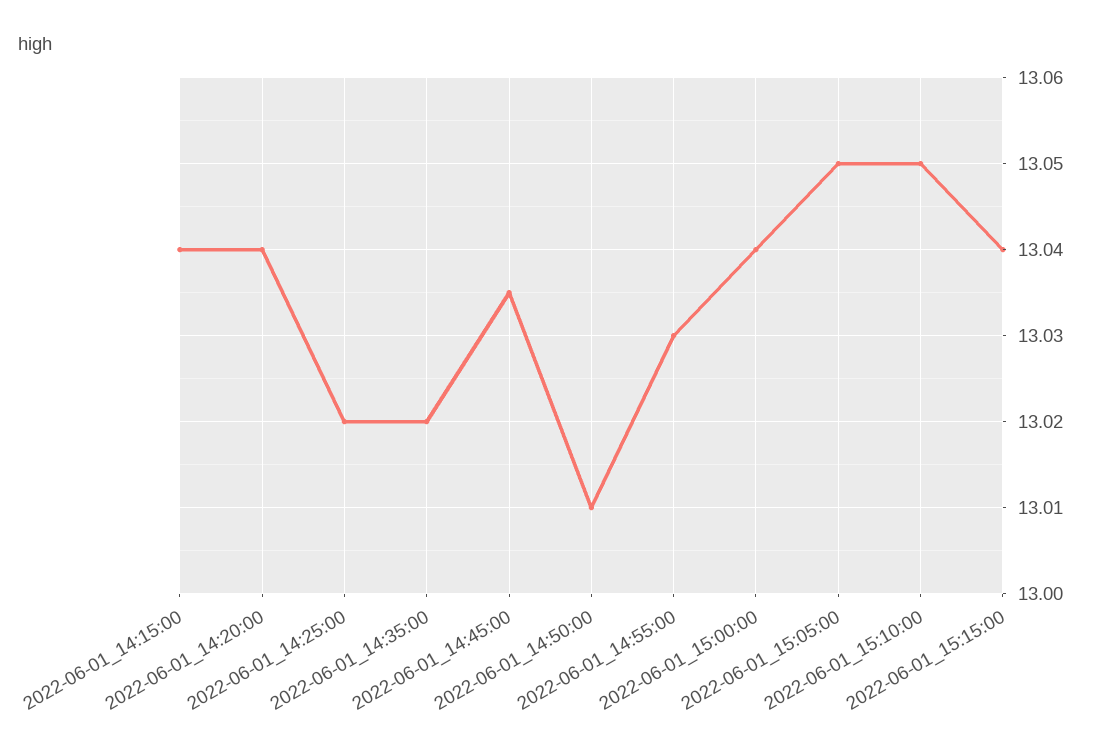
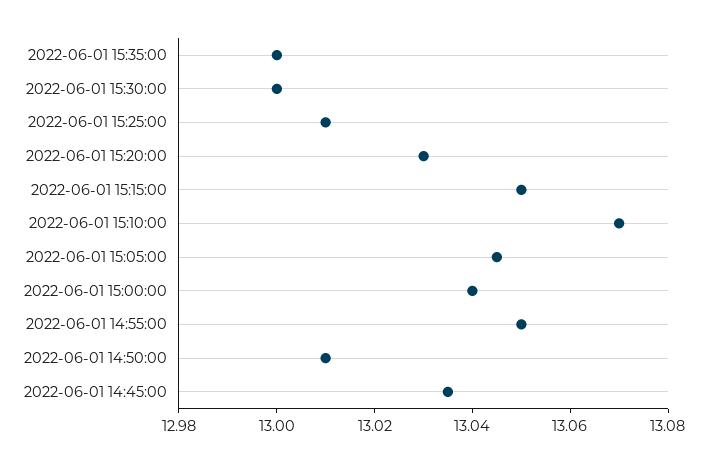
2022-06-01_14:15:00: 13.04 -> none
2022-06-01_14:20:00: 13.04 -> none
2022-06-01_14:25:00: 13.02 -> none
2022-06-01_14:35:00: 13.02 -> none
2022-06-01_14:55:00: 13.03 -> 13.05
2022-06-01_15:05:00: 13.05 -> 13.045
2022-06-01_15:10:00: 13.05 -> 13.07
2022-06-01_15:15:00: 13.04 -> 13.05
2022-06-01 15:35:00: none -> 13
2022-06-01 15:30:00: none -> 13
2022-06-01 15:25:00: none -> 13.01
2022-06-01 15:20:00: none -> 13.03

